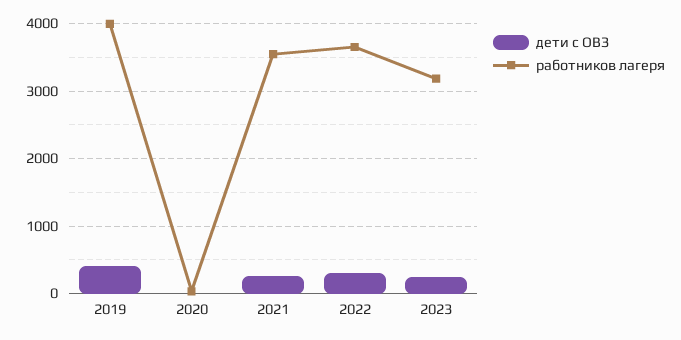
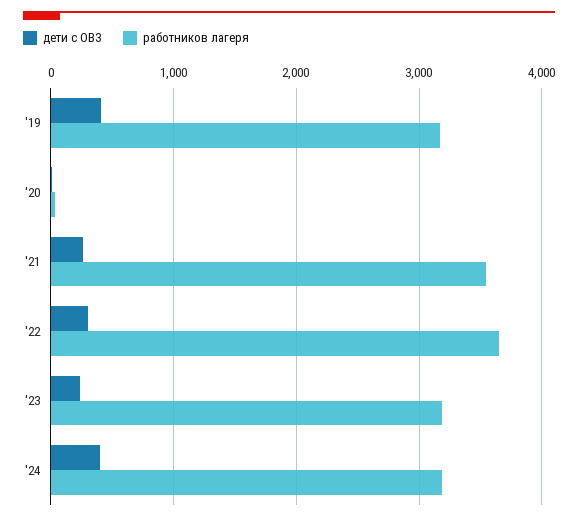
работников лагеря, 2019: 4000 -> 3200
дети с ОВЗ, '24: none -> 400
работников лагеря, '24: none -> 3200

